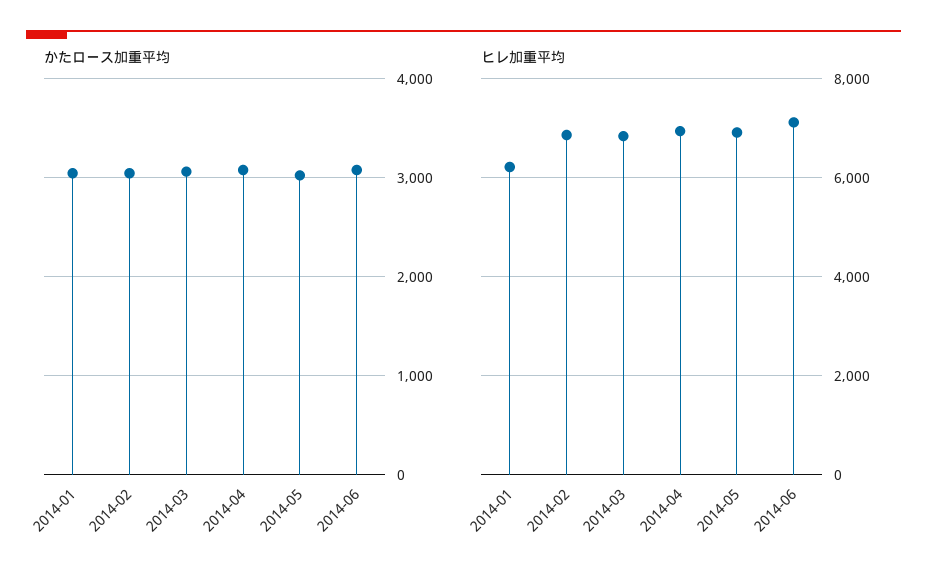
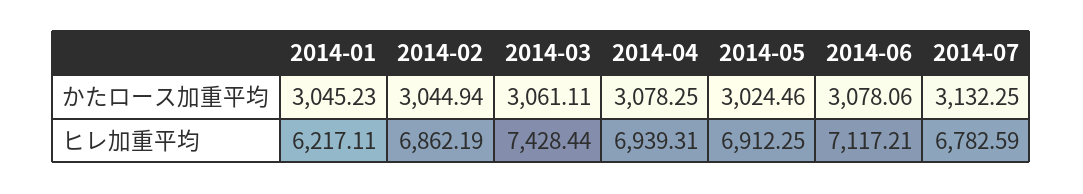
ヒレ加重平均, 2014-03: 6800 -> 7428.44
かたロース加重平均, 2014-07: none -> 3132.25
ヒレ加重平均, 2014-07: none -> 6782.59

